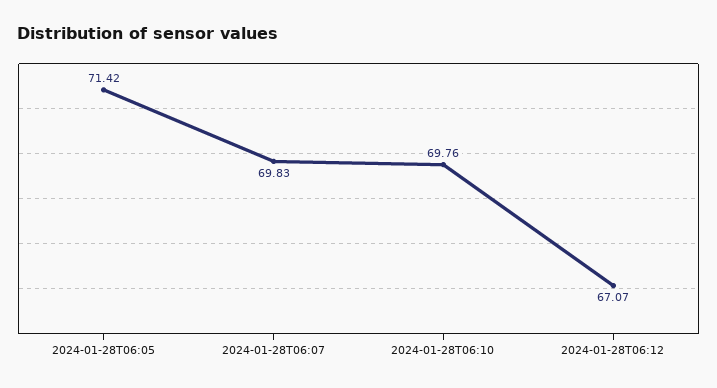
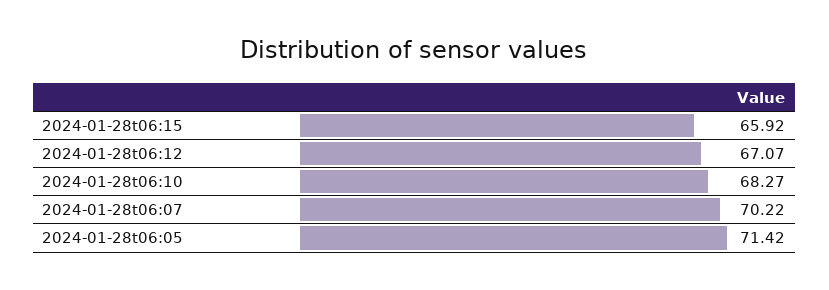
2024-01-28T06:07: 69.83 -> 70.22
2024-01-28T06:10: 69.76 -> 68.27
2024-01-28t06:15: none -> 65.92

